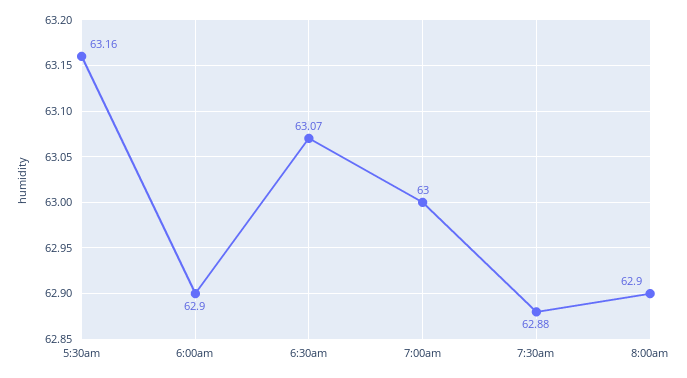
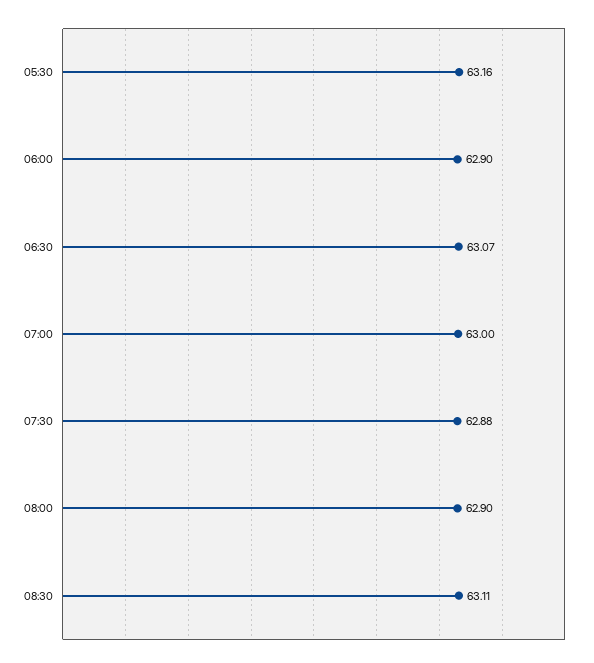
08:30: none -> 63.11

